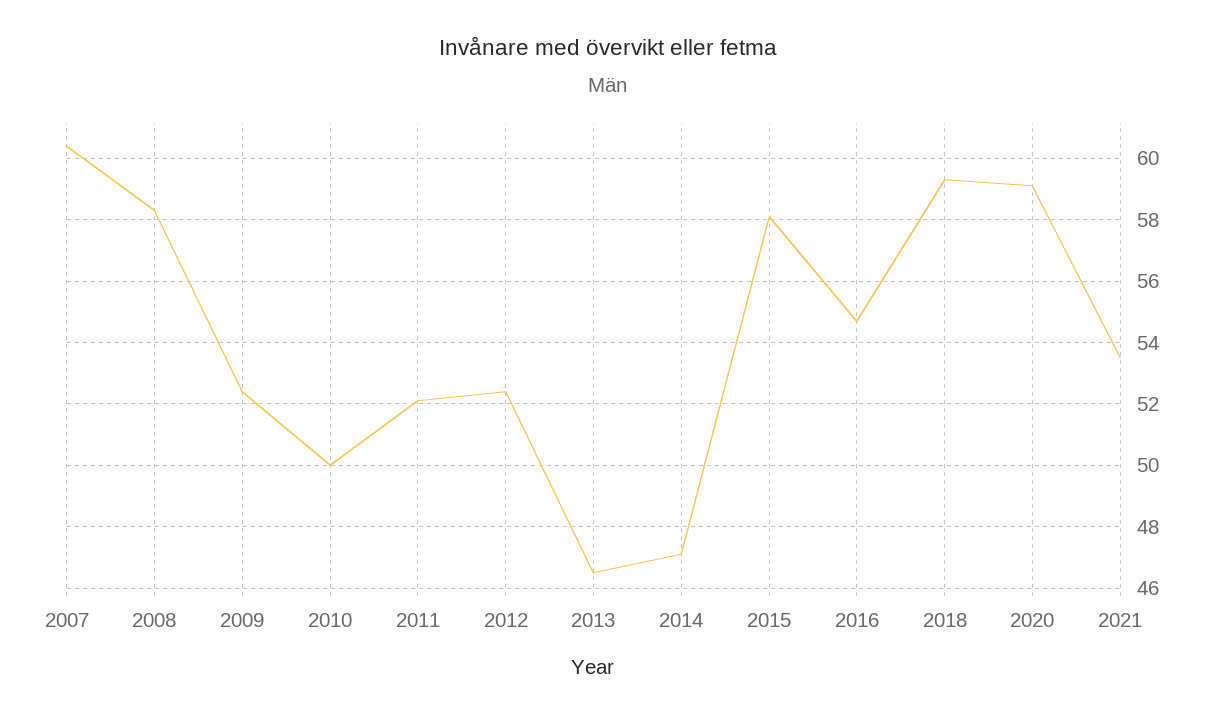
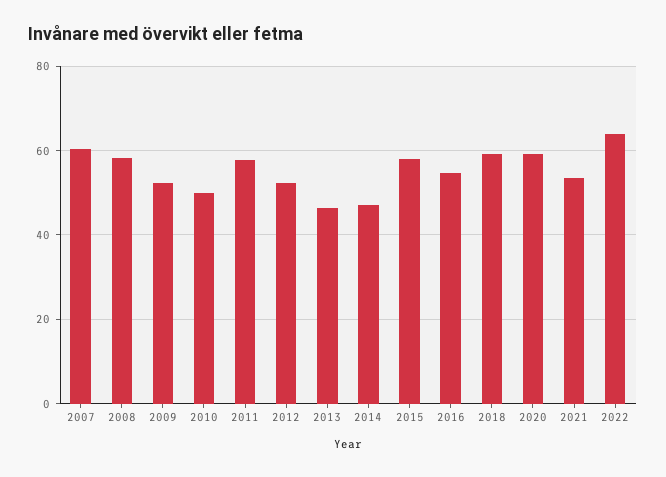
2011: 52 -> 58
2022: none -> 64

